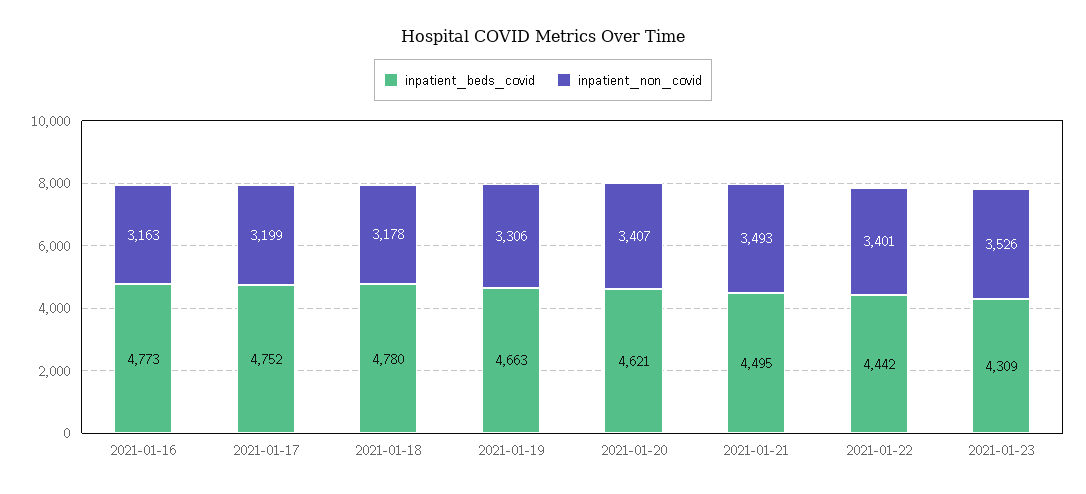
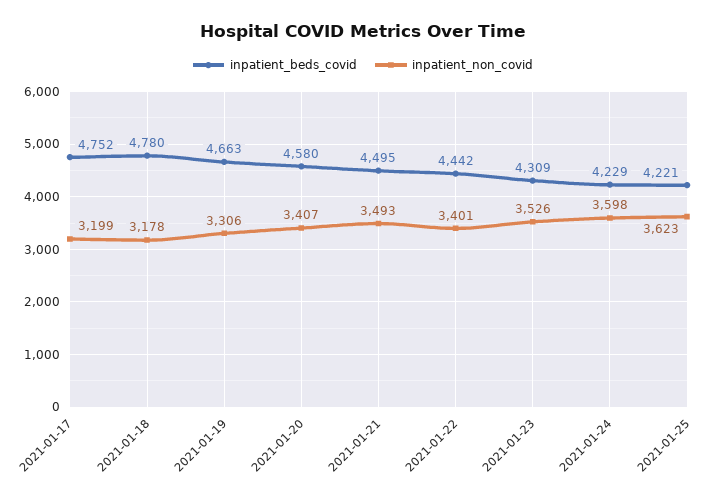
inpatient_beds_covid, 2021-01-16: 4773 -> none
inpatient_non_covid, 2021-01-16: 3163 -> none
inpatient_beds_covid, 2021-01-20: 4621 -> 4580
inpatient_beds_covid, 2021-01-24: none -> 4229
inpatient_non_covid, 2021-01-24: none -> 3598
inpatient_beds_covid, 2021-01-25: none -> 4221
inpatient_non_covid, 2021-01-25: none -> 3623

